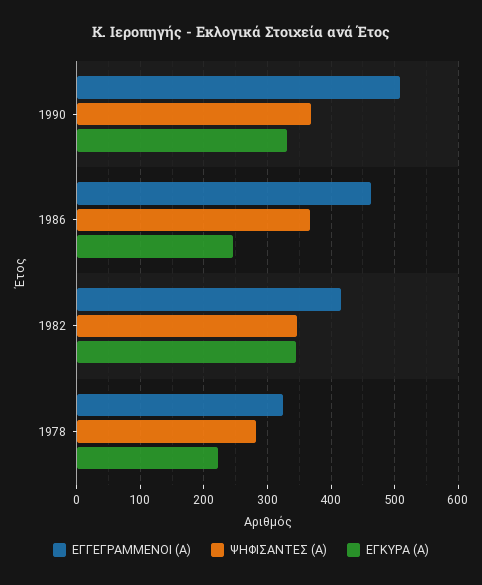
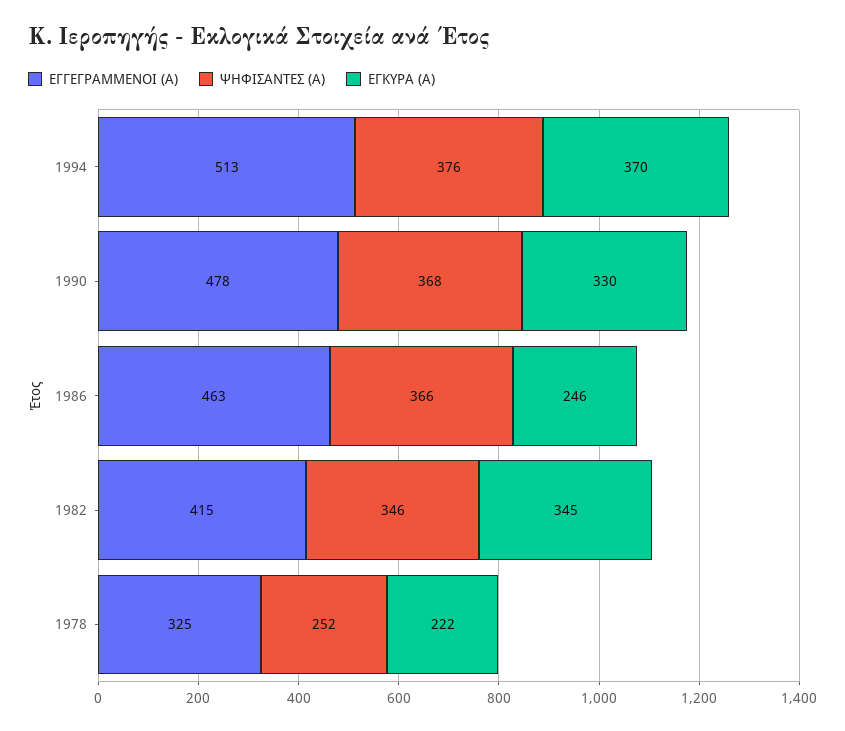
ΕΓΓΕΓΡΑΜΜΕΝΟΙ (Α), 1990: 510 -> 478
ΨΗΦΙΣΑΝΤΕΣ (Α), 1978: 280 -> 252
ΕΓΓΕΓΡΑΜΜΕΝΟΙ (Α), 1994: none -> 513
ΨΗΦΙΣΑΝΤΕΣ (Α), 1994: none -> 376
ΕΓΚΥΡΑ (Α), 1994: none -> 370

